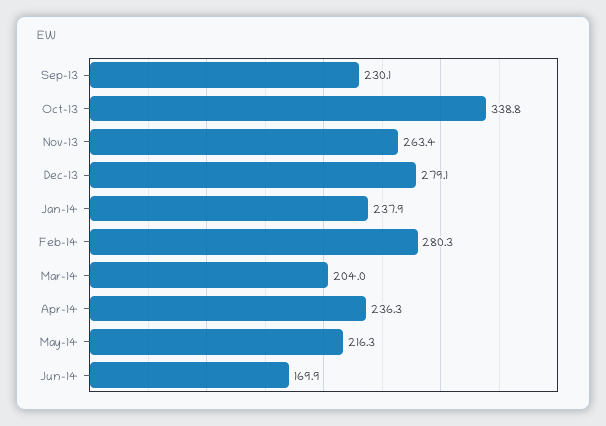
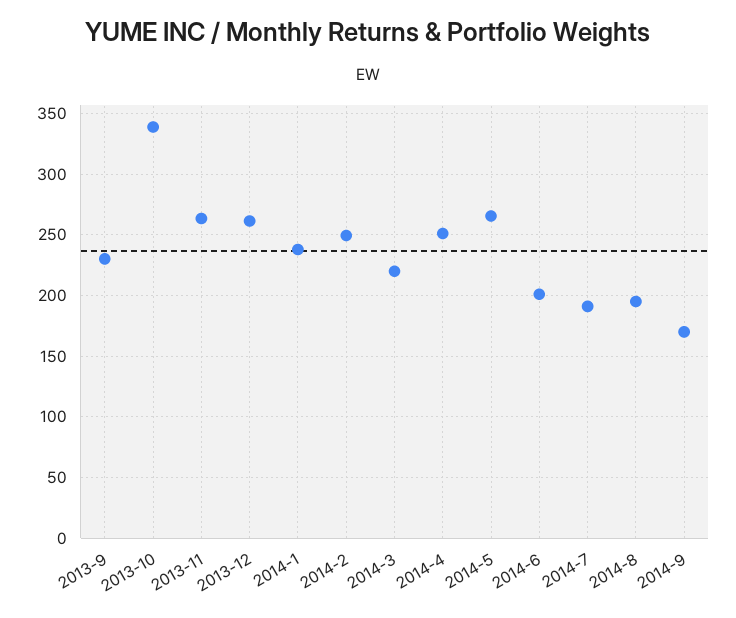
Dec-13: 279.1 -> 260
Feb-14: 280.3 -> 250
Mar-14: 204 -> 220
Apr-14: 236.3 -> 250
May-14: 216.3 -> 265
Jun-14: 169.9 -> 200
2014-7: none -> 190
2014-8: none -> 195
2014-9: none -> 170

